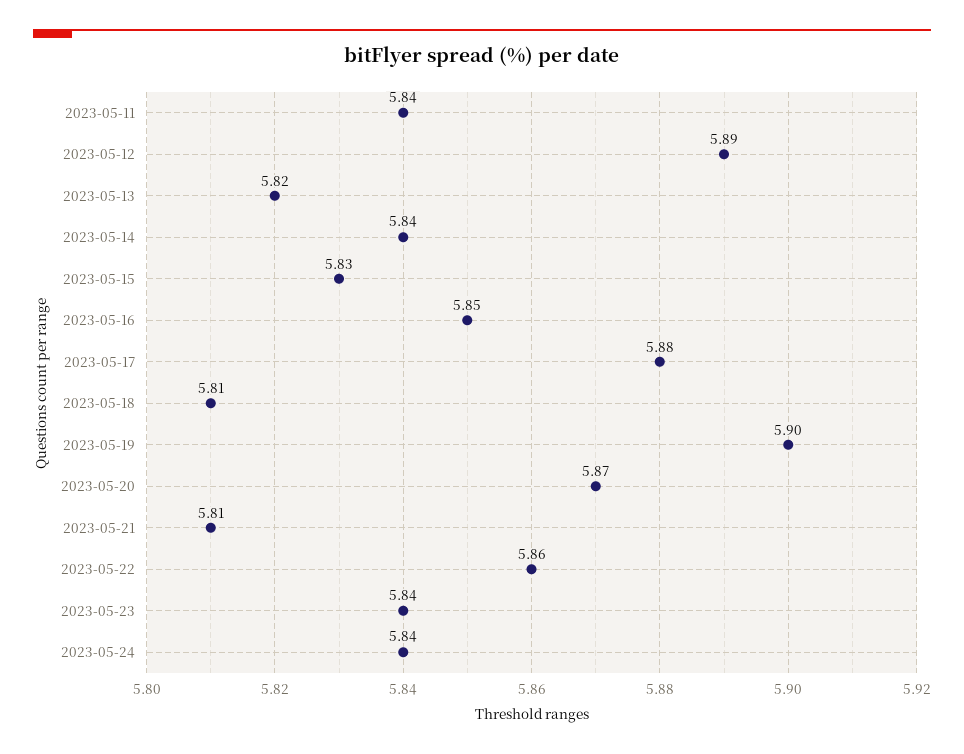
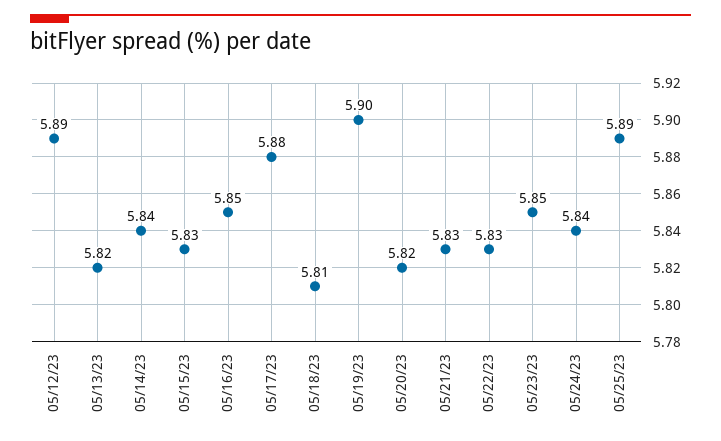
2023-05-11: 5.84 -> none
2023-05-20: 5.87 -> 5.82
2023-05-21: 5.81 -> 5.83
2023-05-22: 5.86 -> 5.83
2023-05-23: 5.84 -> 5.85
05/25/23: none -> 5.89

